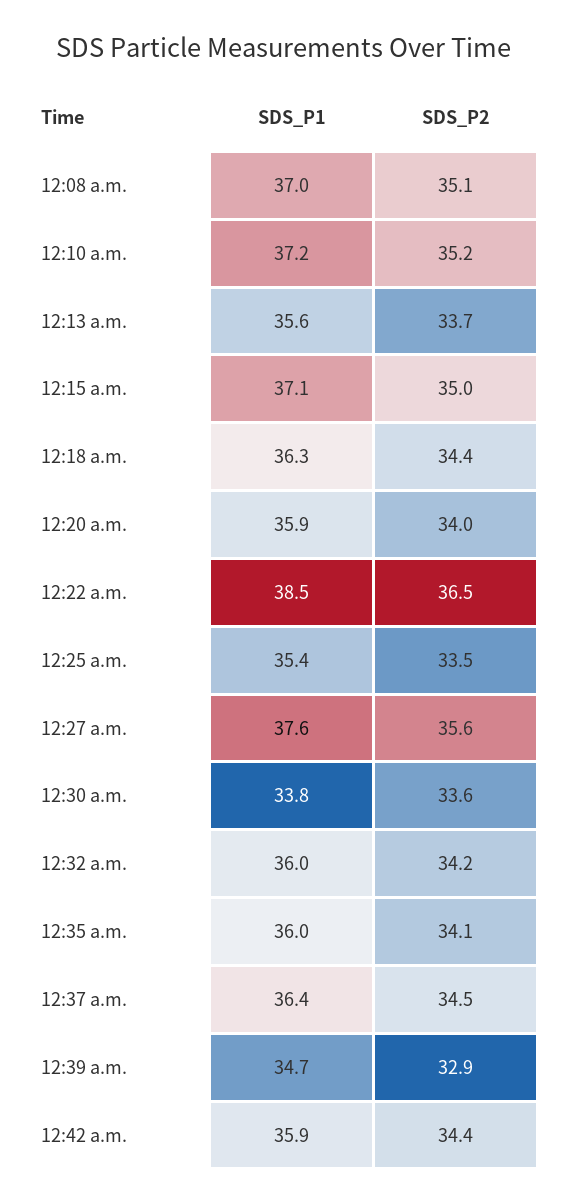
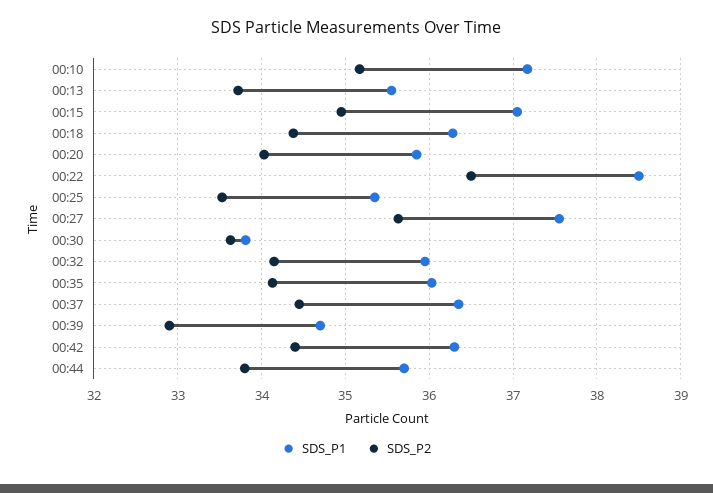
SDS_P1, 12:08 a.m.: 37 -> none
SDS_P2, 12:08 a.m.: 35.1 -> none
SDS_P1, 12:42 a.m.: 35.9 -> 36.3
SDS_P1, 00:44: none -> 35.7
SDS_P2, 00:44: none -> 33.8

